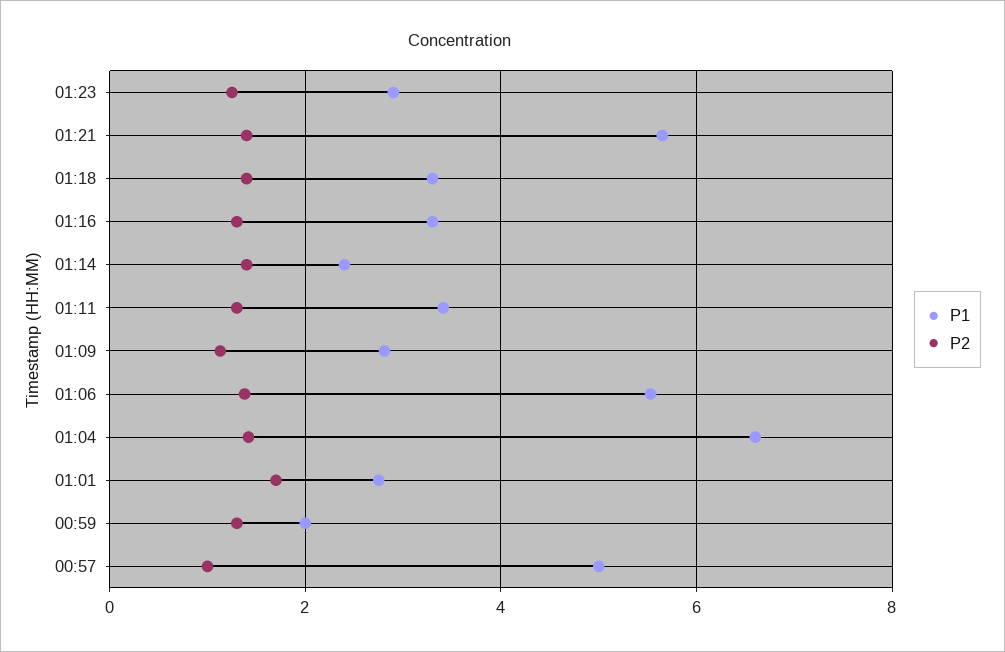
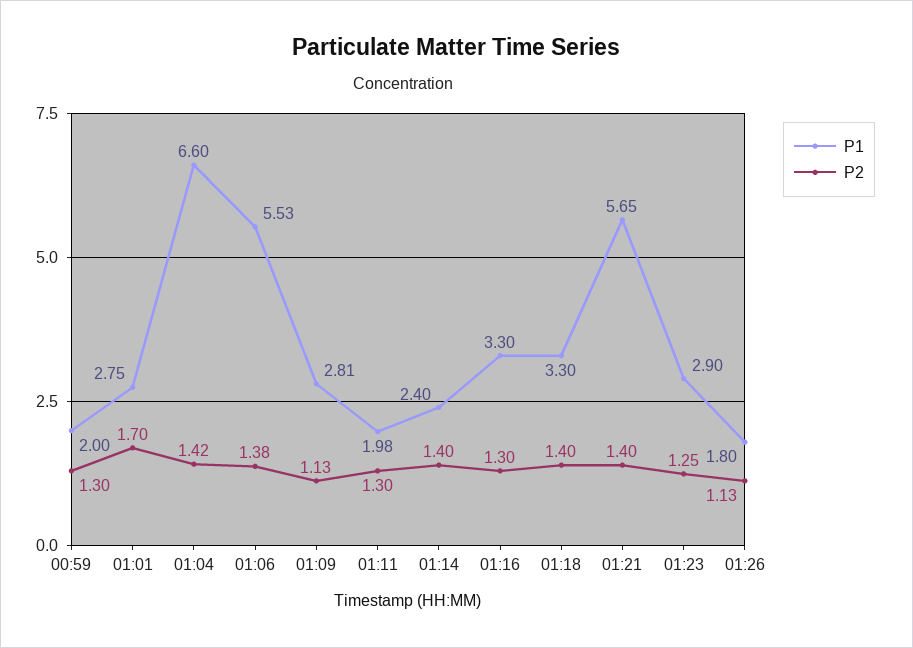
P1, 01:11: 3.4 -> 1.98
P1, 00:57: 5 -> none
P2, 00:57: 1 -> none
P1, 01:26: none -> 1.8
P2, 01:26: none -> 1.13

